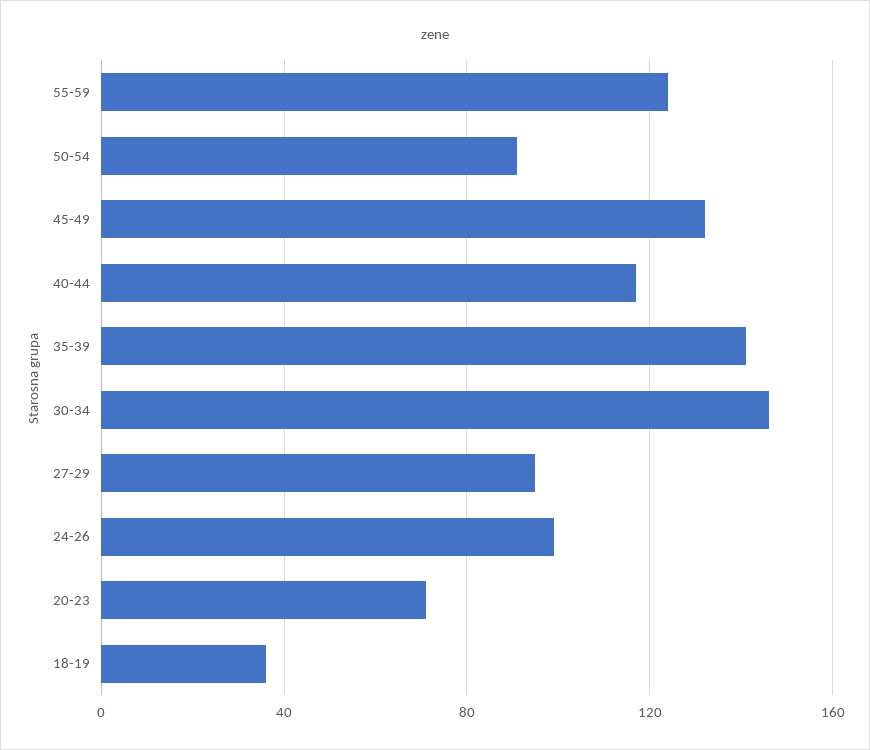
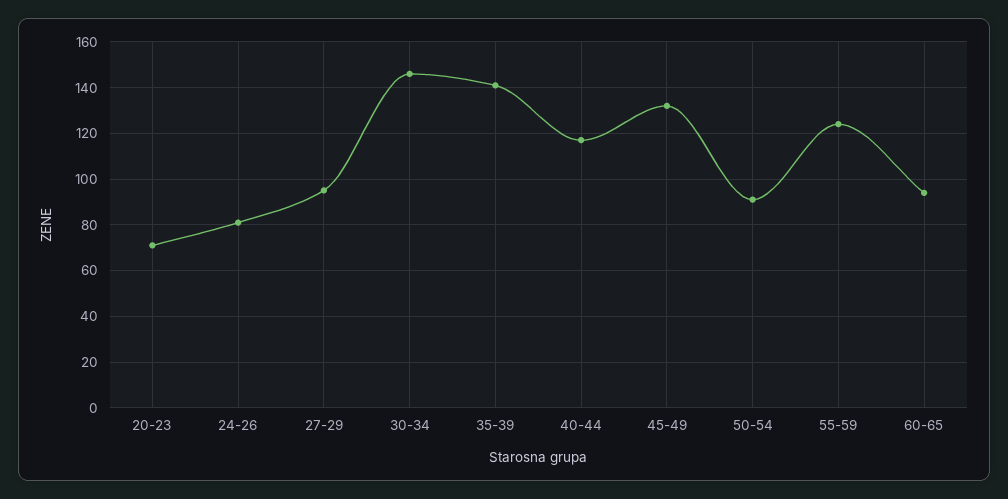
24-26: 100 -> 80
18-19: 35 -> none
60-65: none -> 95

